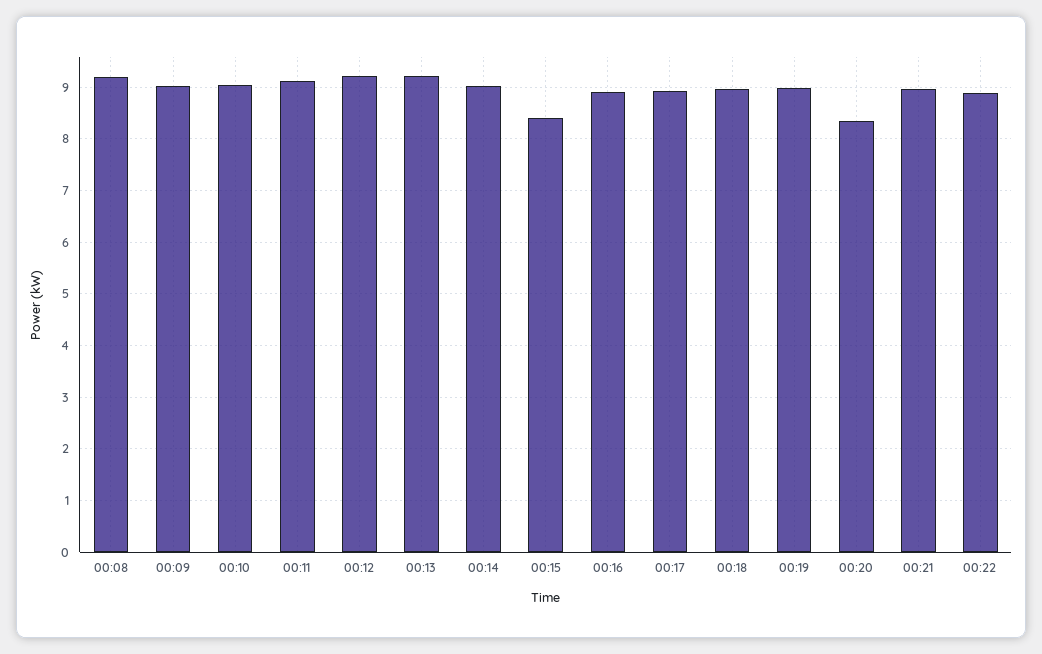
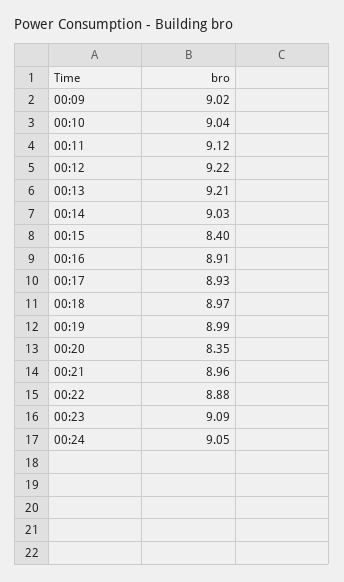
00:08: 9.2 -> none
00:23: none -> 9.09
00:24: none -> 9.05

